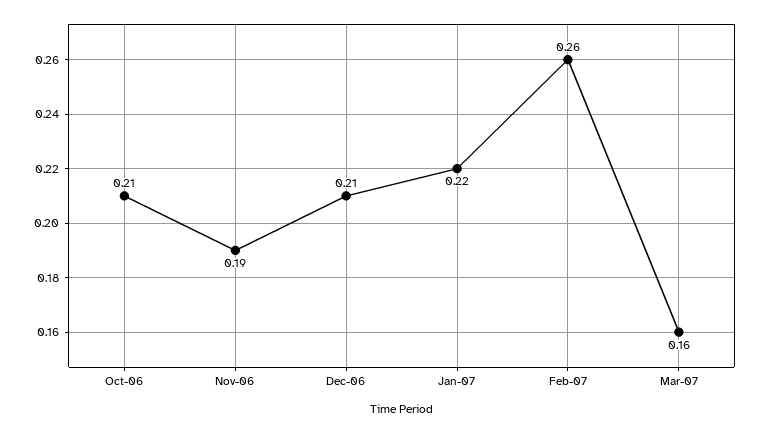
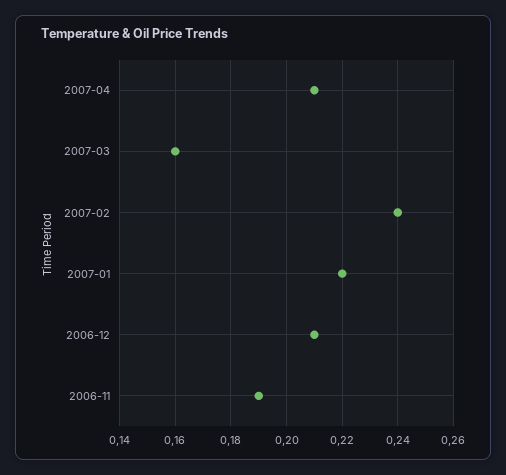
Oct-06: 0.21 -> none
Feb-07: 0.26 -> 0.24
2007-04: none -> 0.21

